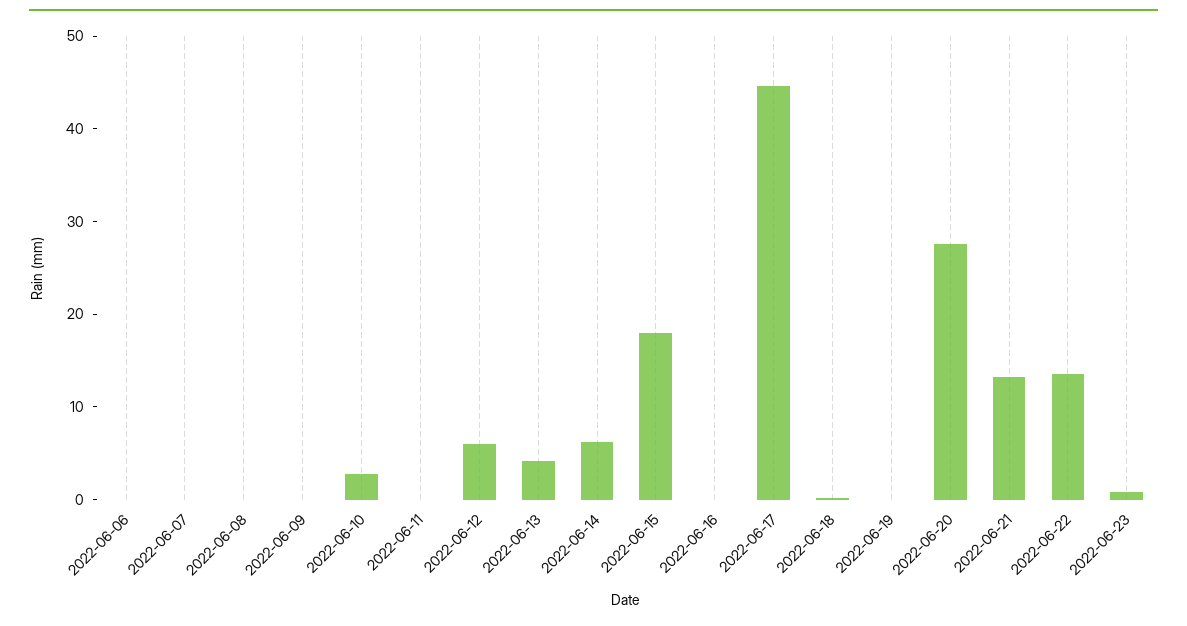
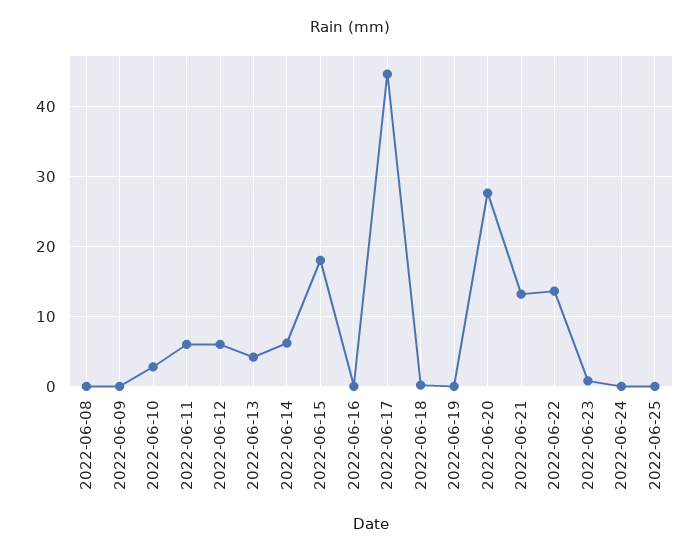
2022-06-06: 0 -> none
2022-06-07: 0 -> none
2022-06-11: 0 -> 6
2022-06-24: none -> 0
2022-06-25: none -> 0

